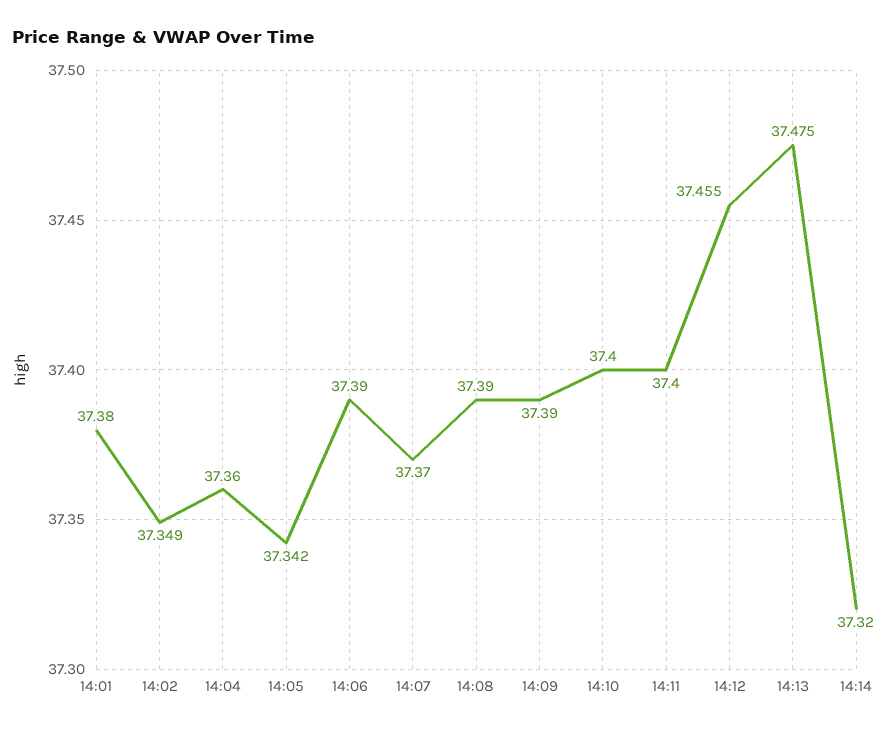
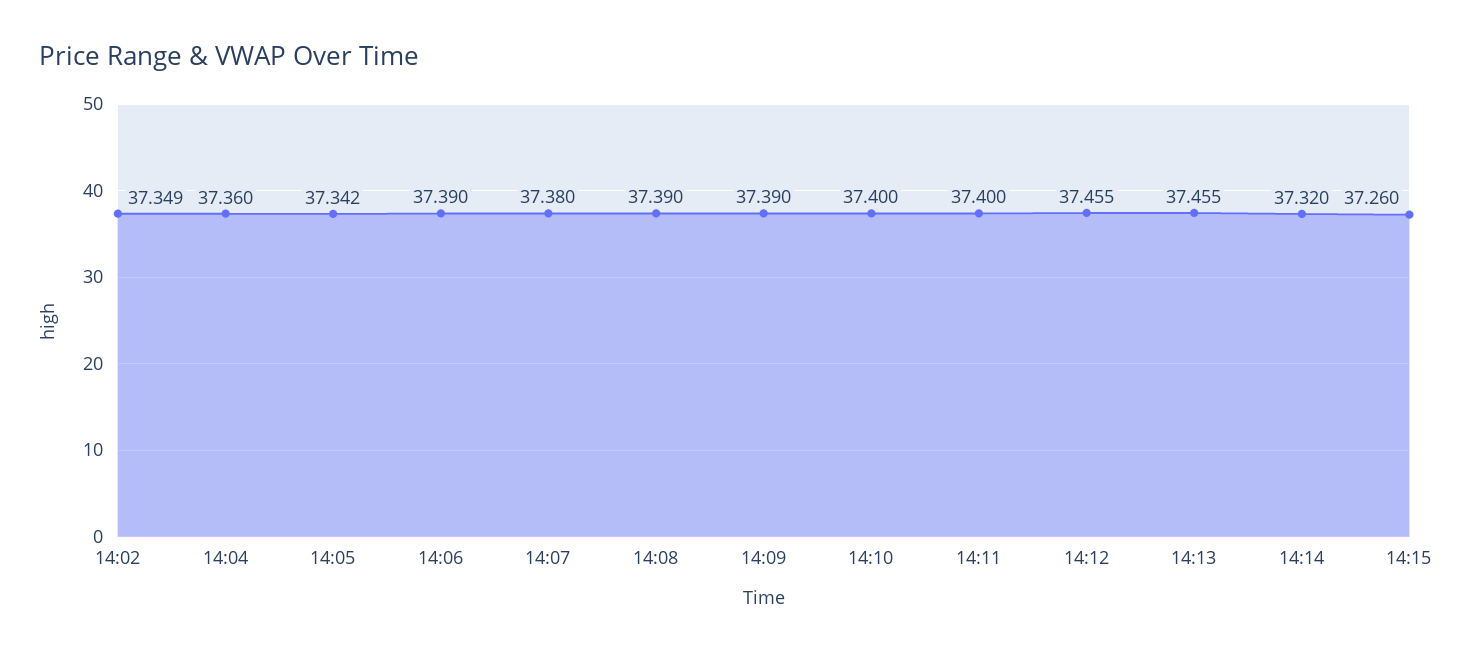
14:01: 37.38 -> none
14:07: 37.37 -> 37.38
14:13: 37.475 -> 37.455
14:15: none -> 37.26

